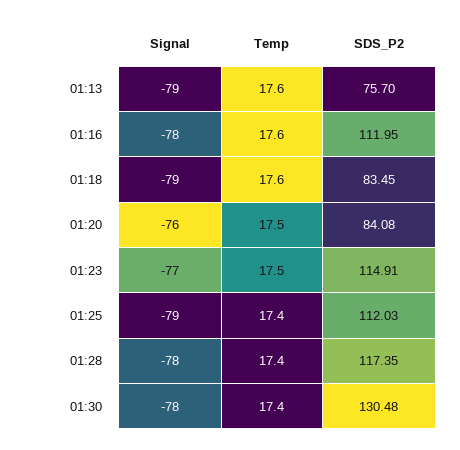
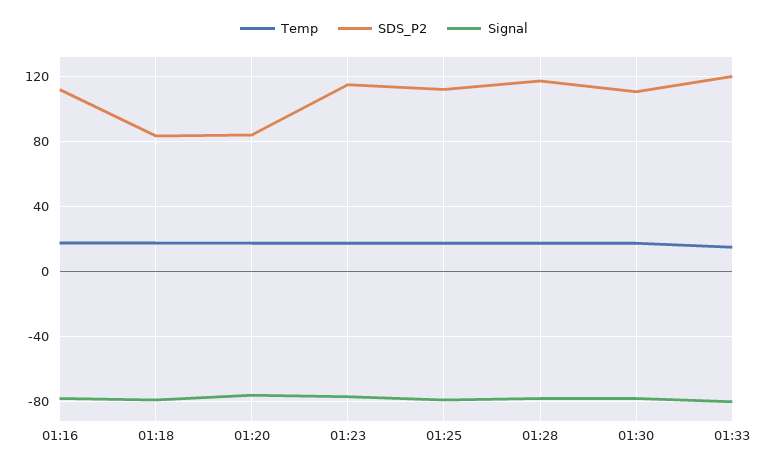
Signal, 01:13: -79 -> none
Temp, 01:13: 17.6 -> none
SDS_P2, 01:13: 75.7 -> none
SDS_P2, 01:30: 130.48 -> 110
Temp, 01:33: none -> 15
SDS_P2, 01:33: none -> 120
Signal, 01:33: none -> -80

